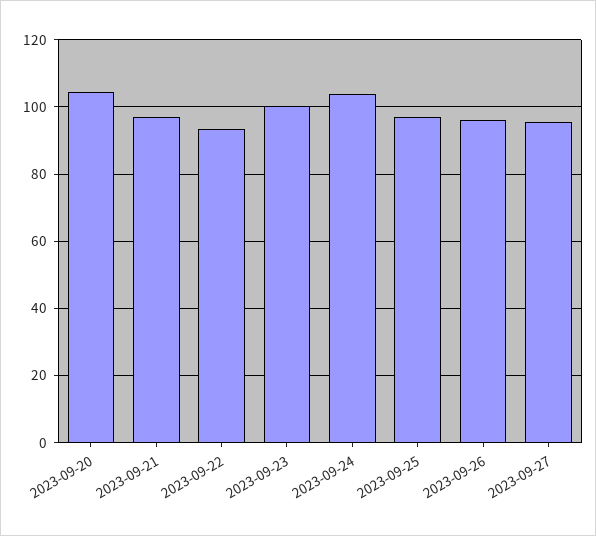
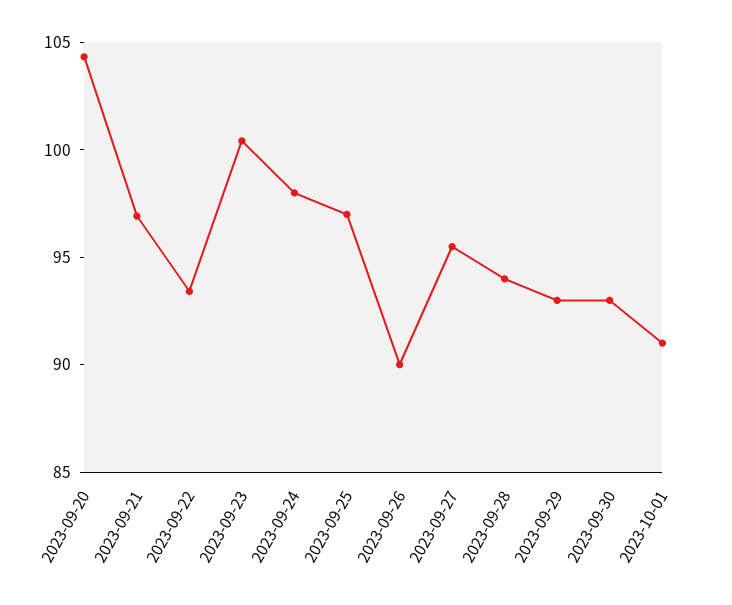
2023-09-24: 104 -> 98
2023-09-26: 96 -> 90
2023-09-28: none -> 94
2023-09-29: none -> 93
2023-09-30: none -> 93
2023-10-01: none -> 91

